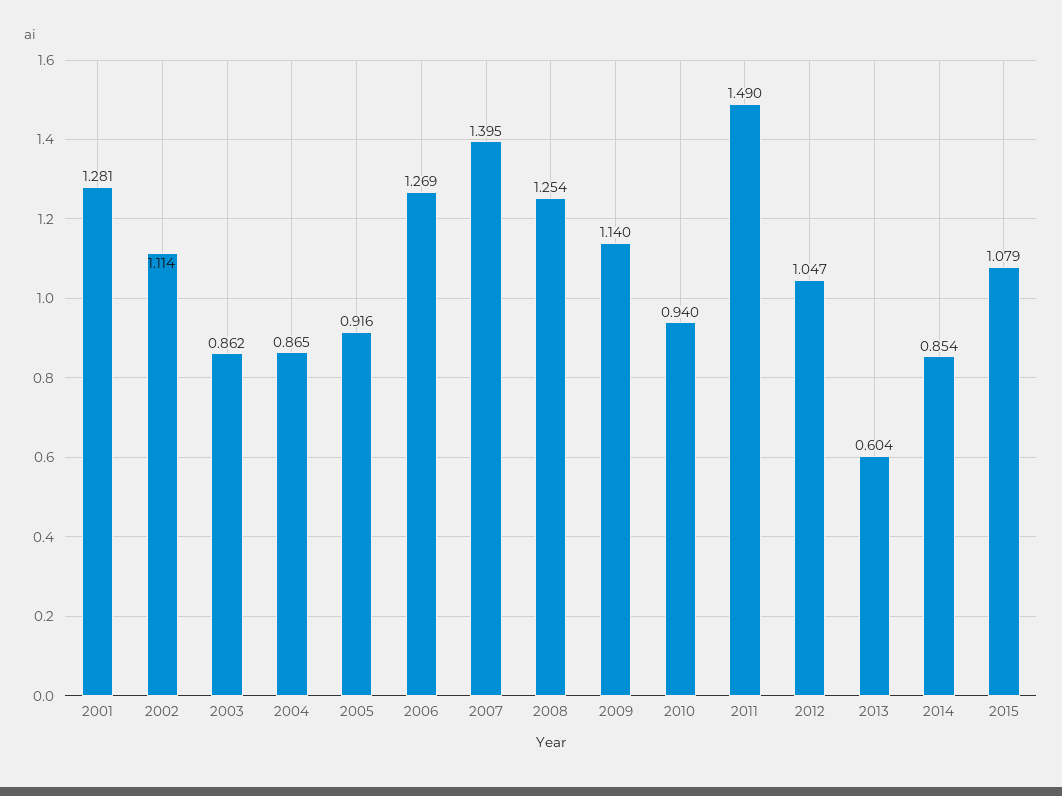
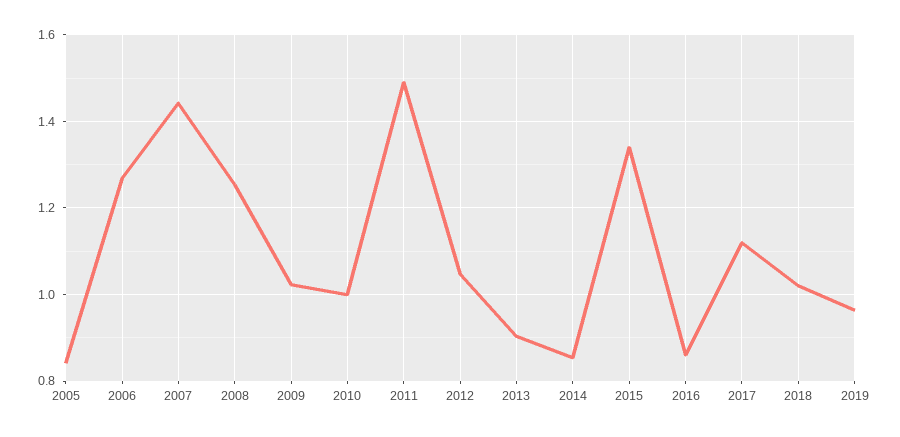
2001: 1.281 -> none
2002: 1.114 -> none
2003: 0.862 -> none
2004: 0.865 -> none
2005: 0.916 -> 0.84
2007: 1.395 -> 1.44
2009: 1.14 -> 1.02
2010: 0.94 -> 1
2013: 0.604 -> 0.9
2015: 1.079 -> 1.34
2016: none -> 0.86
2017: none -> 1.12
2018: none -> 1.02
2019: none -> 0.96

